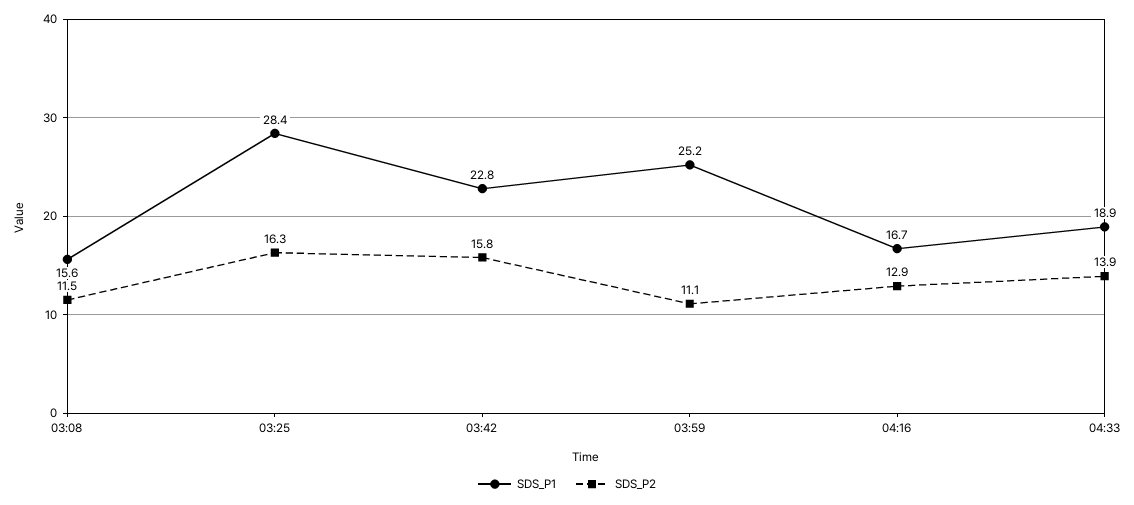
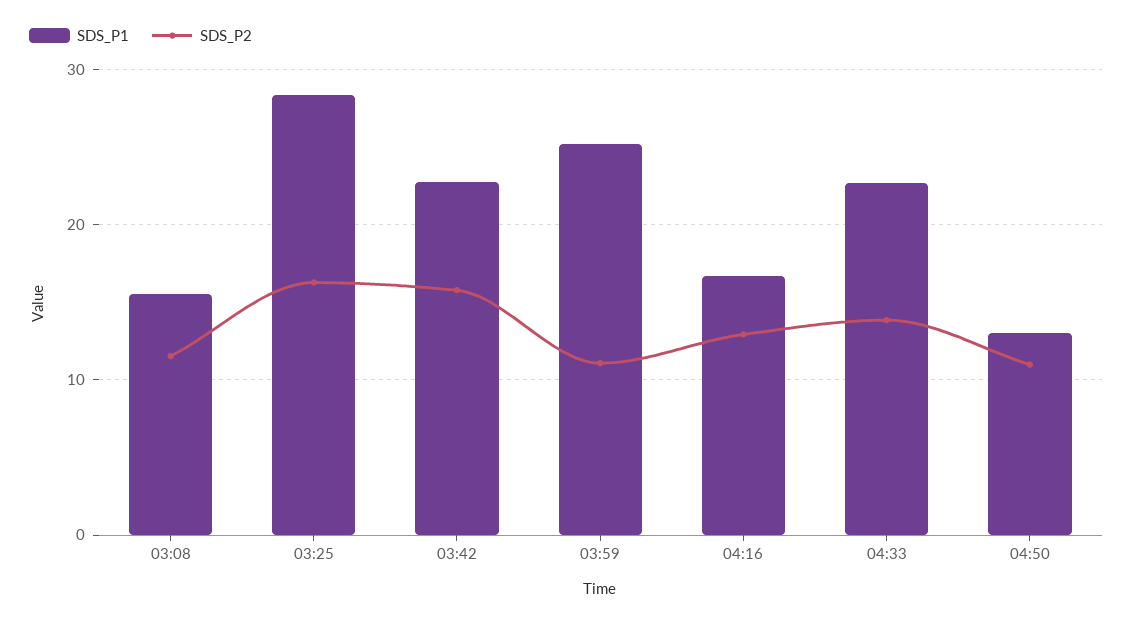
SDS_P1, 04:33: 18.9 -> 23
SDS_P1, 04:50: none -> 13
SDS_P2, 04:50: none -> 11

